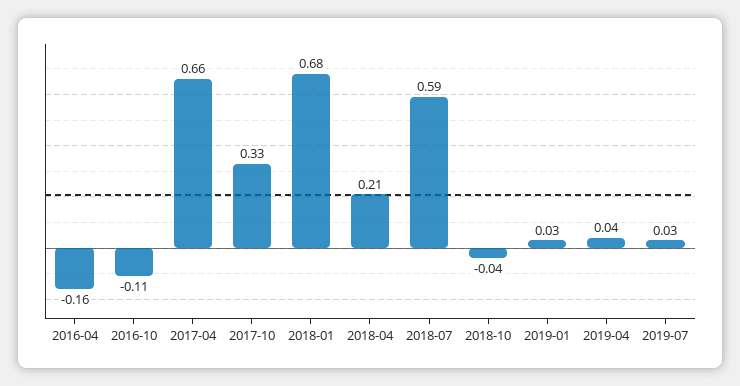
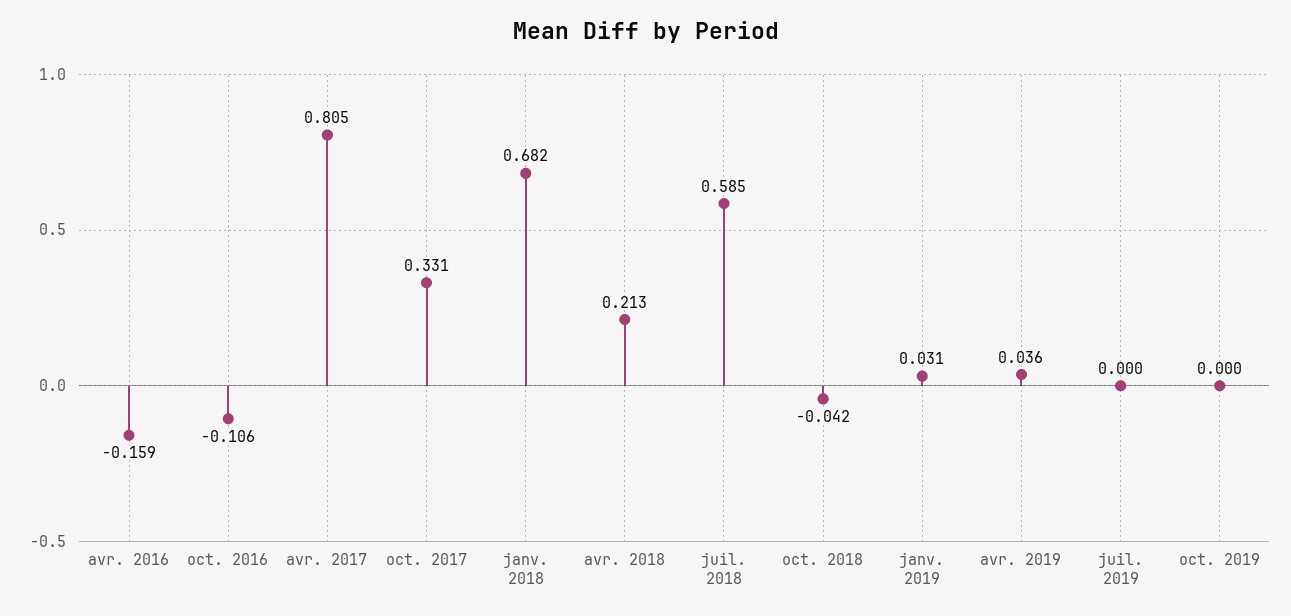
2017-04: 0.66 -> 0.805
2019-07: 0.03 -> 0
oct. 2019: none -> 0

